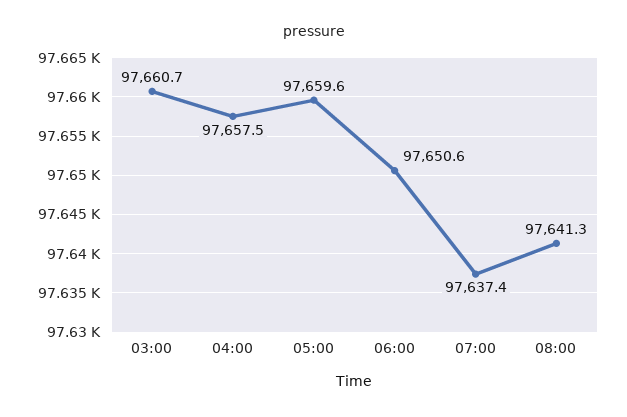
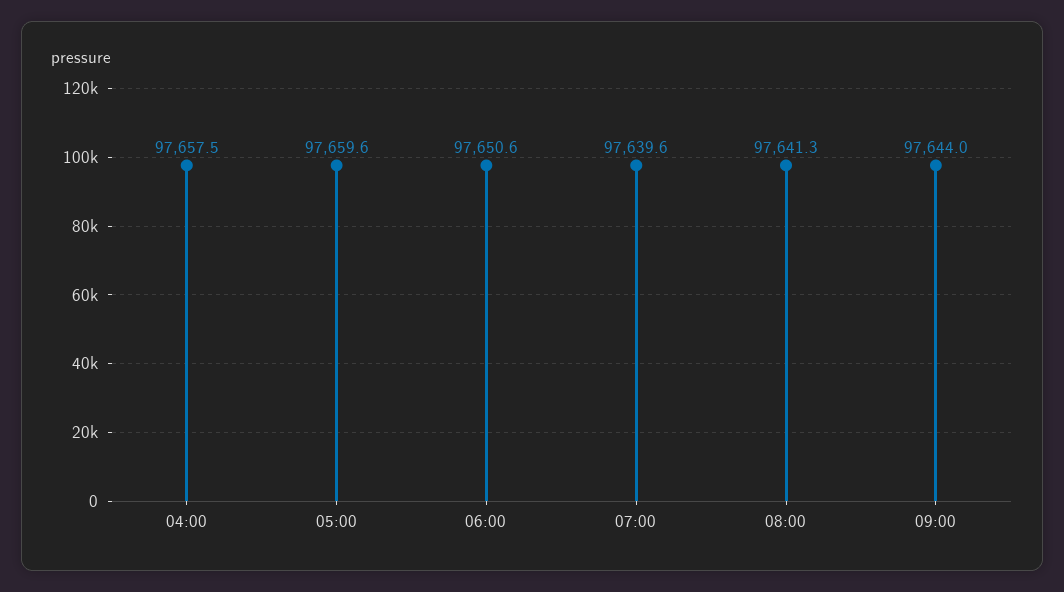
03:00: 97660.7 -> none
07:00: 97637.4 -> 97639.6
09:00: none -> 97644

